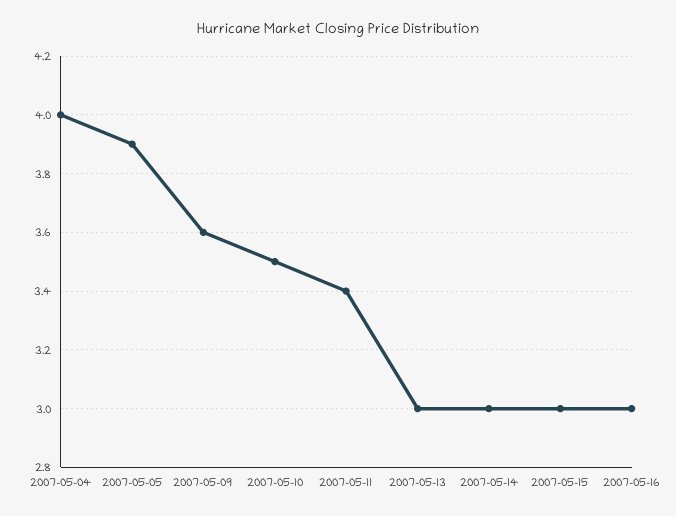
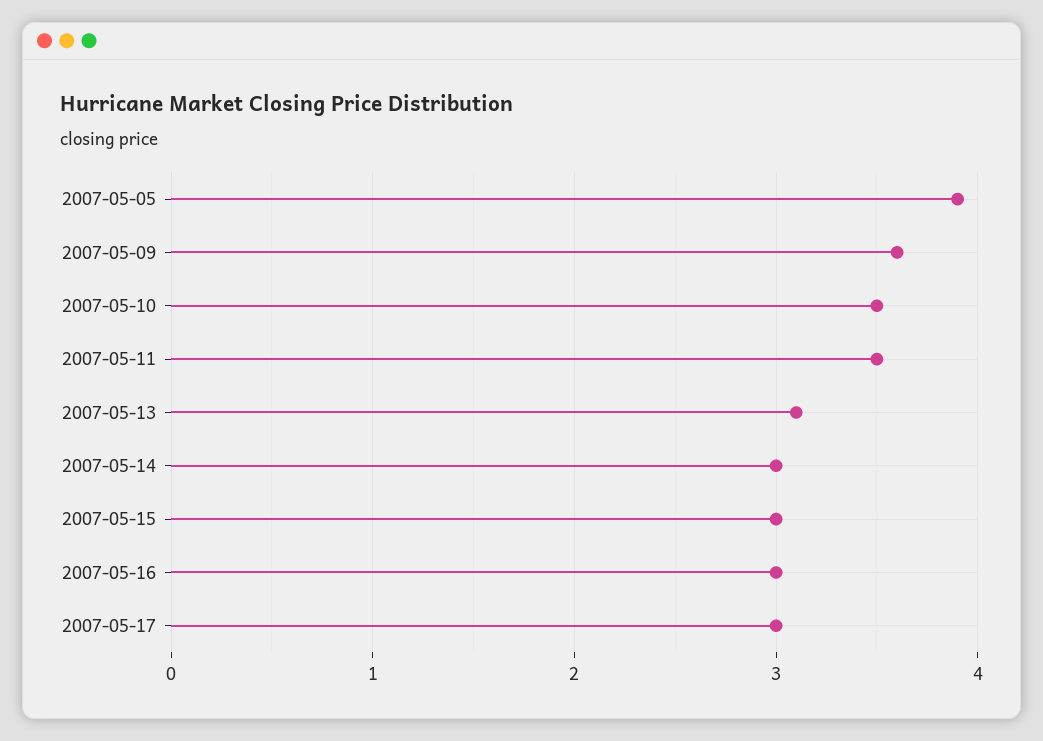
2007-05-04: 4 -> none
2007-05-11: 3.4 -> 3.5
2007-05-13: 3 -> 3.1
2007-05-17: none -> 3

